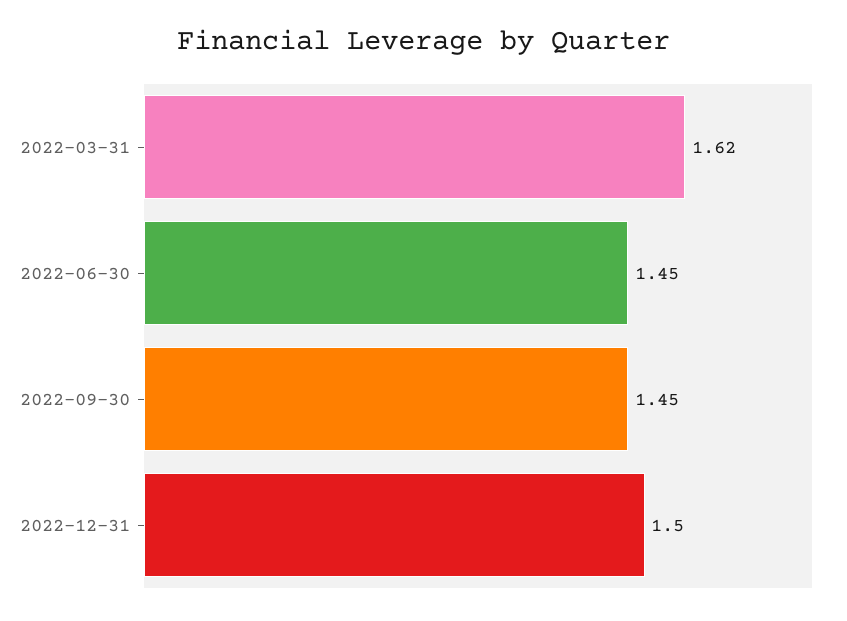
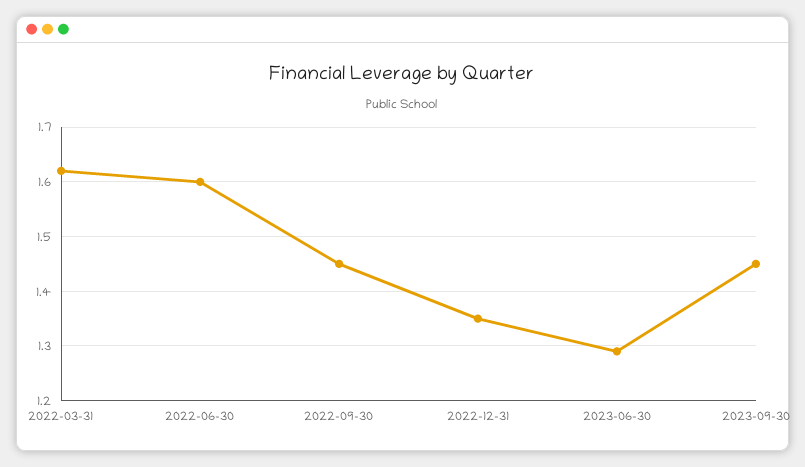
2022-06-30: 1.45 -> 1.6
2022-12-31: 1.5 -> 1.35
2023-06-30: none -> 1.3
2023-09-30: none -> 1.45

